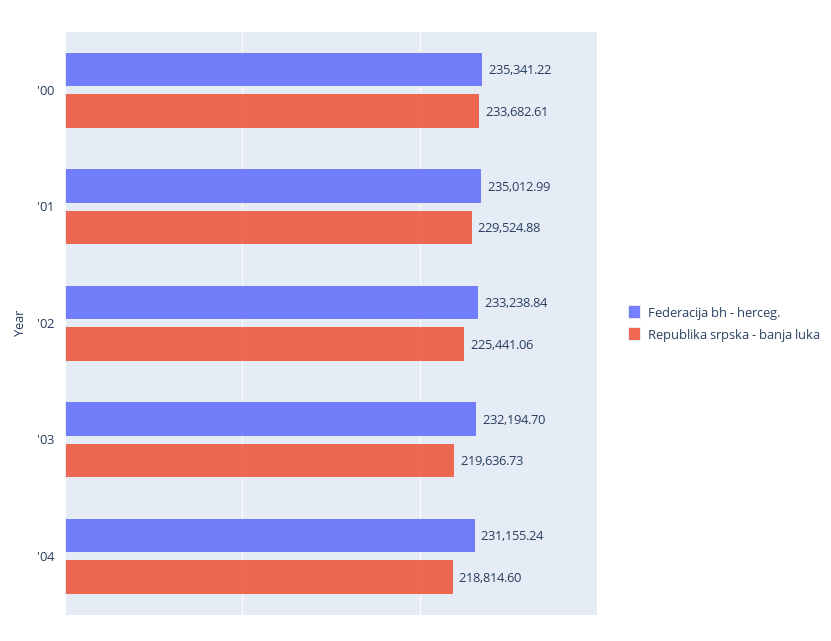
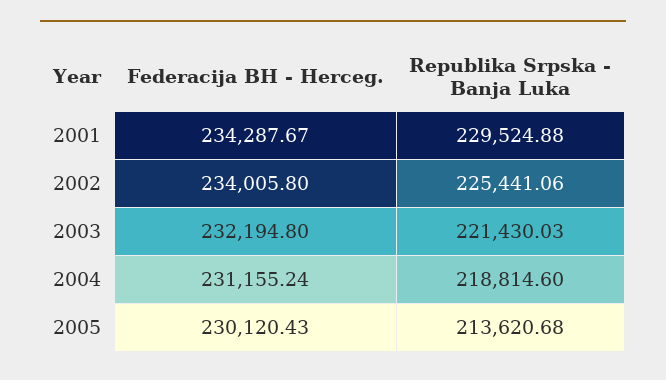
Federacija bh - herceg., '00: 235341.22 -> none
Republika srpska - banja luka, '00: 233682.61 -> none
Federacija bh - herceg., '01: 235012.99 -> 234287.67
Federacija bh - herceg., '02: 233238.84 -> 234005.8
Federacija bh - herceg., '03: 232194.7 -> 232194.8
Republika srpska - banja luka, '03: 219636.73 -> 221430.03
Federacija bh - herceg., 2005: none -> 230120.43
Republika srpska - banja luka, 2005: none -> 213620.68

